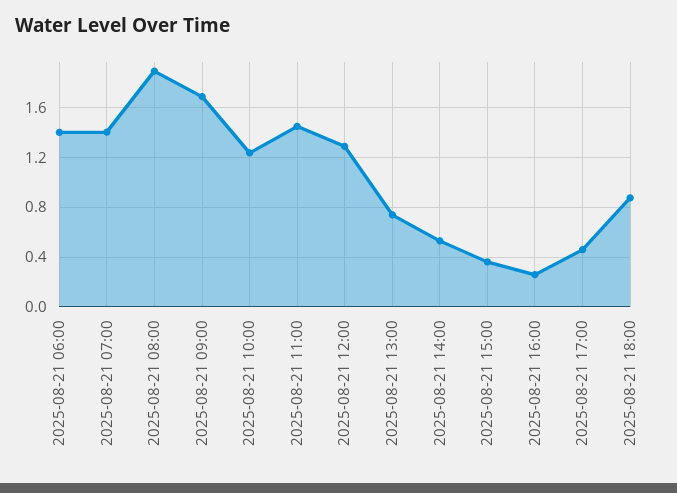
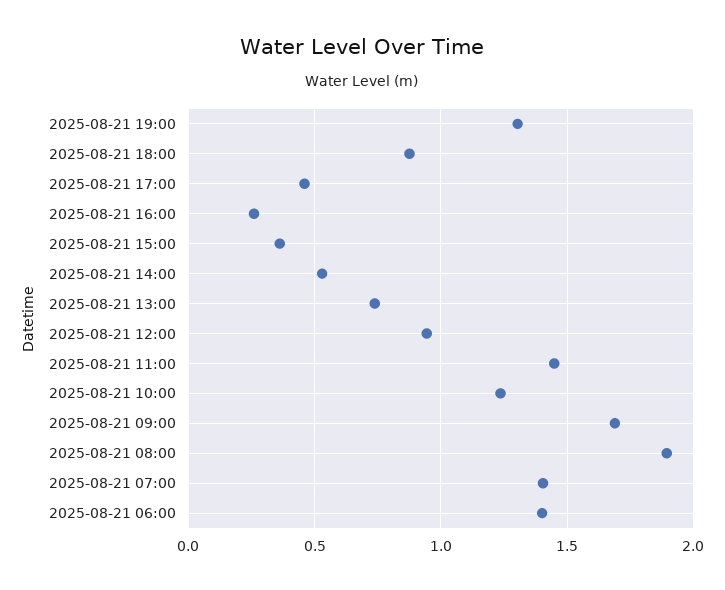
2025-08-21 12:00: 1.3 -> 0.95
2025-08-21 19:00: none -> 1.3

